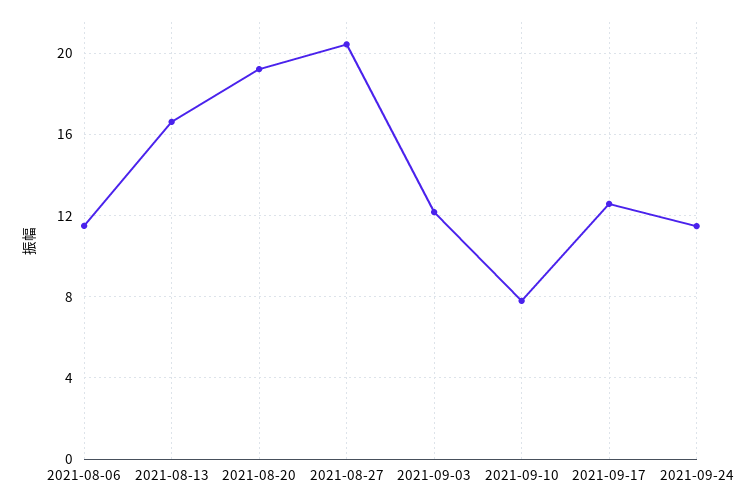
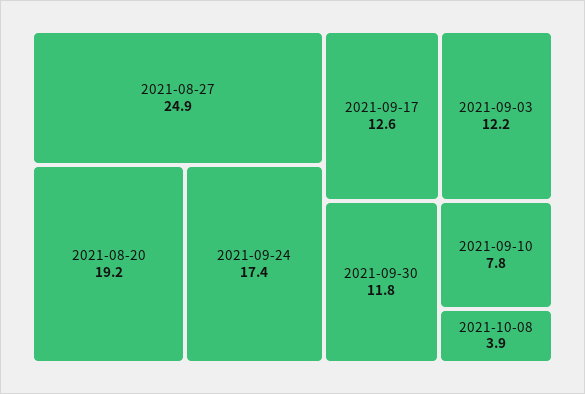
2021-08-06: 11.5 -> none
2021-08-13: 16.5 -> none
2021-08-27: 20.5 -> 24.9
2021-09-24: 11.5 -> 17.4
2021-09-30: none -> 11.8
2021-10-08: none -> 3.9

